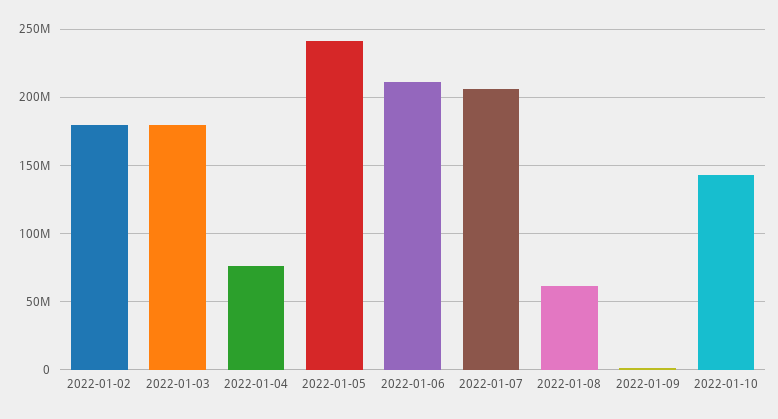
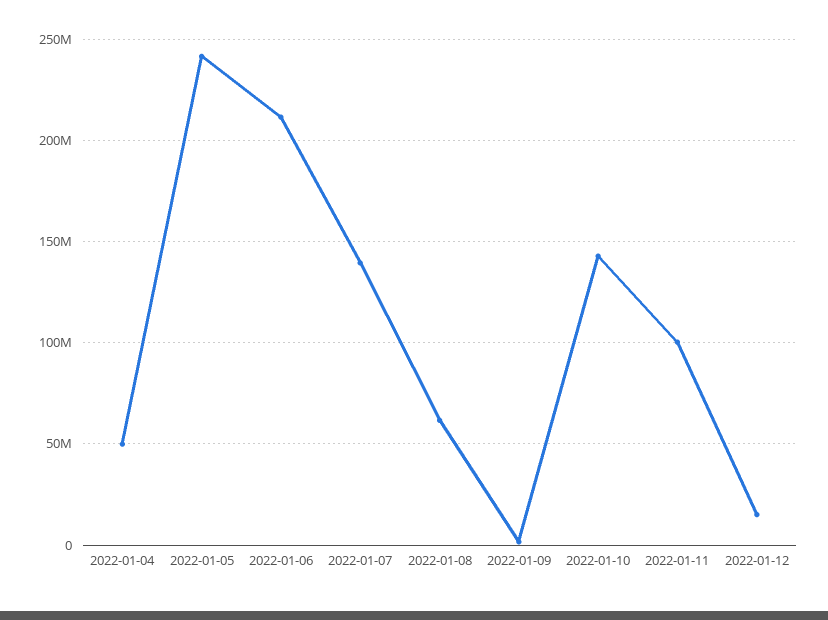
2022-01-02: 180000000 -> none
2022-01-03: 180000000 -> none
2022-01-04: 75000000 -> 50000000
2022-01-07: 205000000 -> 140000000
2022-01-11: none -> 100000000
2022-01-12: none -> 15000000

